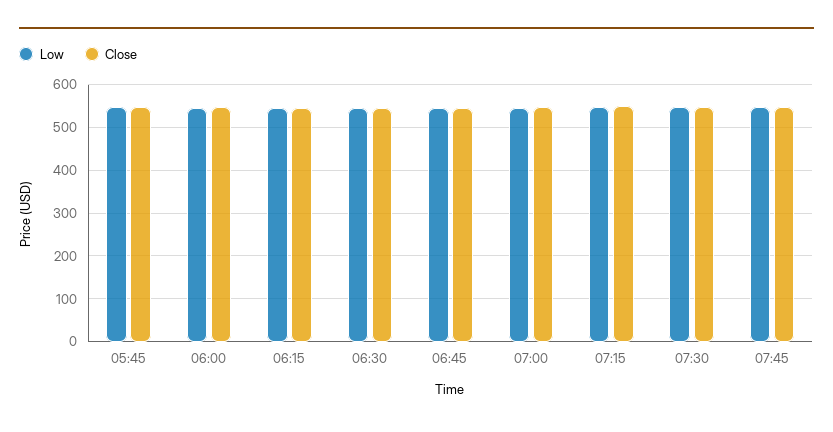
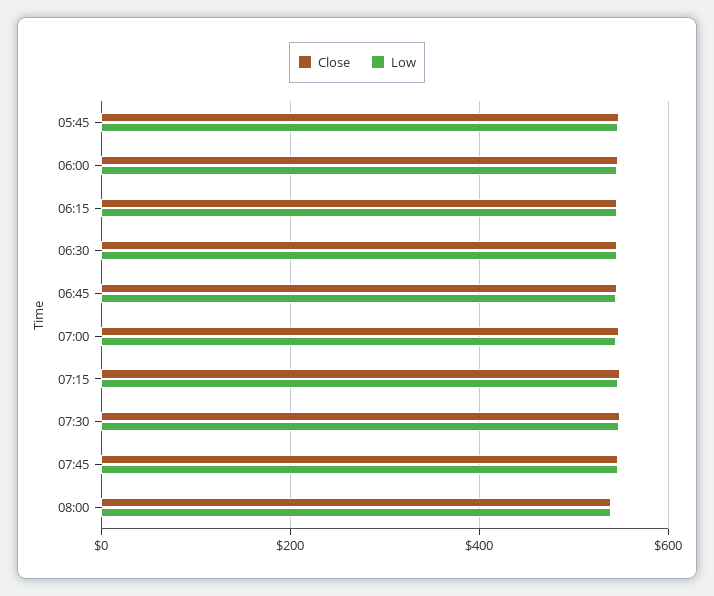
Close, 08:00: none -> 540
Low, 08:00: none -> 540

